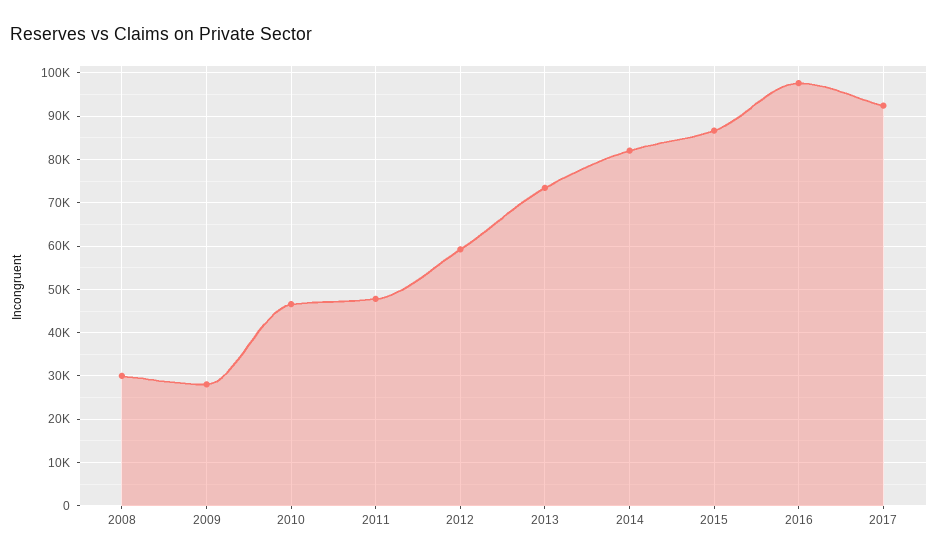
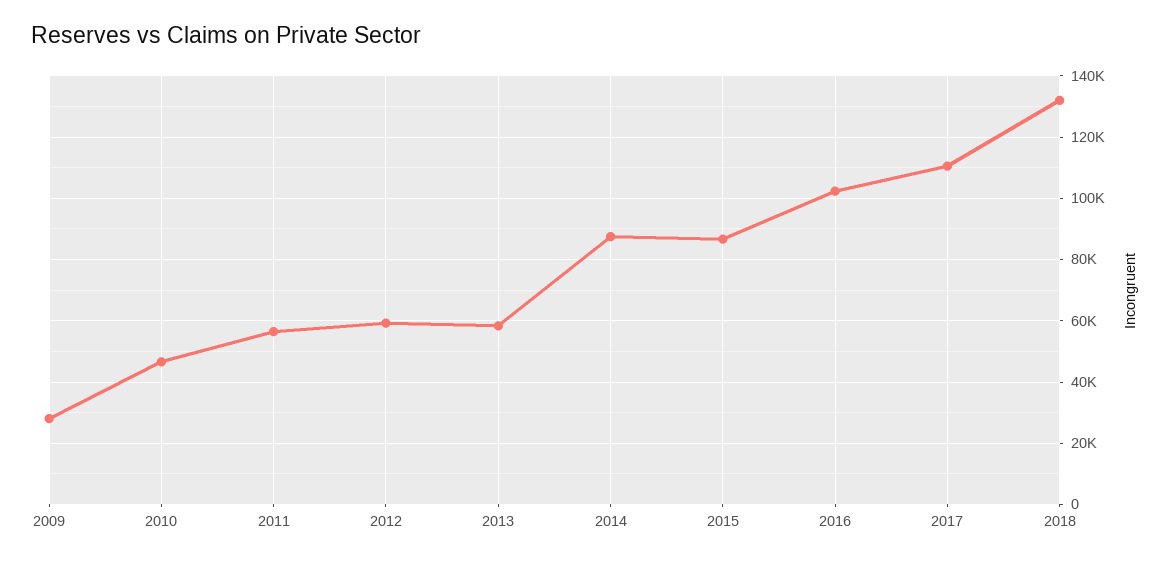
2008: 30000 -> none
2011: 48000 -> 56000
2013: 74000 -> 58000
2014: 82000 -> 88000
2016: 98000 -> 102000
2017: 92000 -> 110000
2018: none -> 132000

